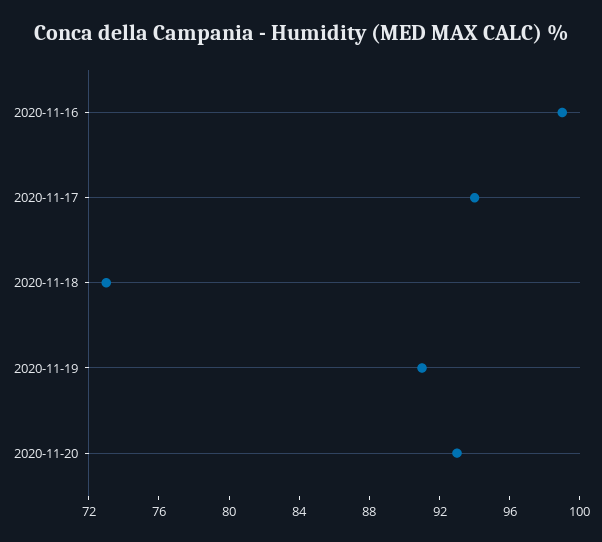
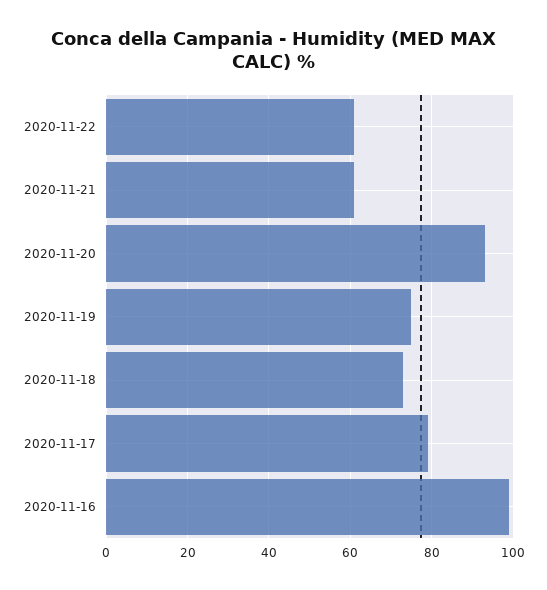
2020-11-17: 94 -> 80
2020-11-19: 91 -> 75
2020-11-22: none -> 60
2020-11-21: none -> 60

